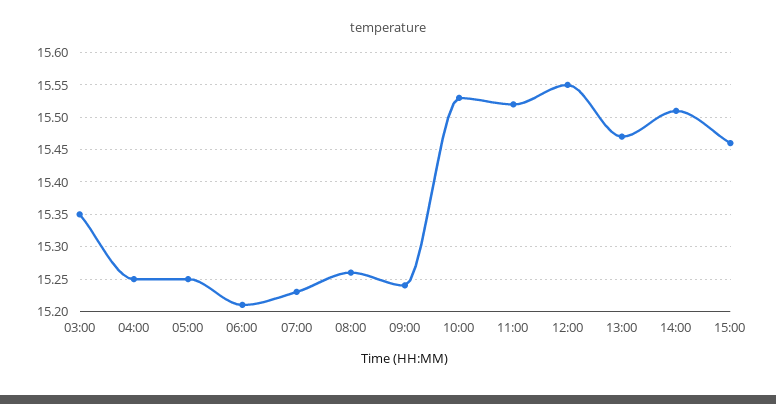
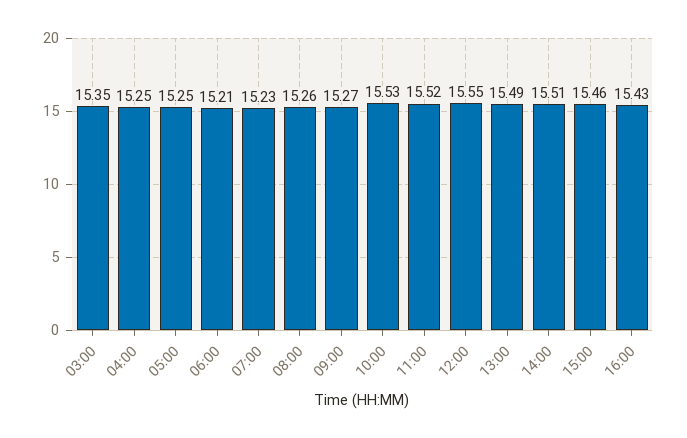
09:00: 15.24 -> 15.27
13:00: 15.47 -> 15.49
16:00: none -> 15.43

